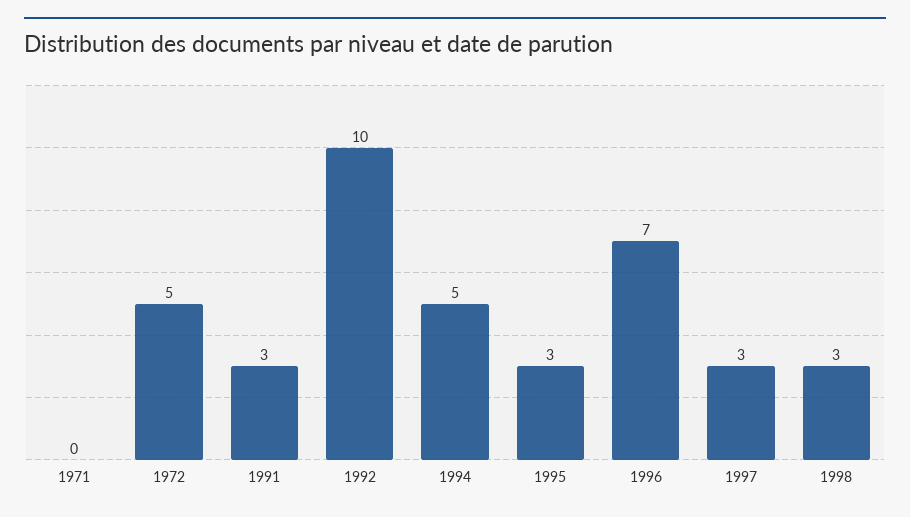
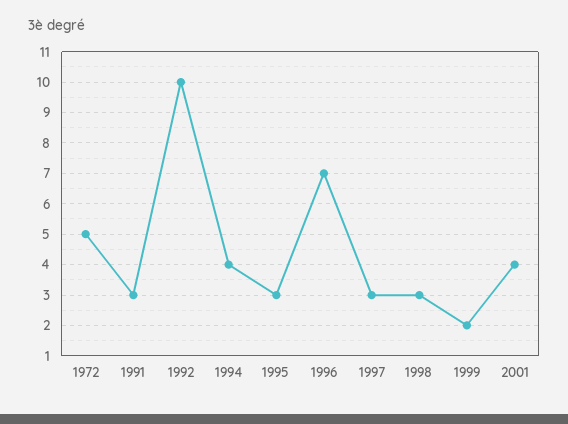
1971: 0 -> none
1994: 5 -> 4
1999: none -> 2
2001: none -> 4

